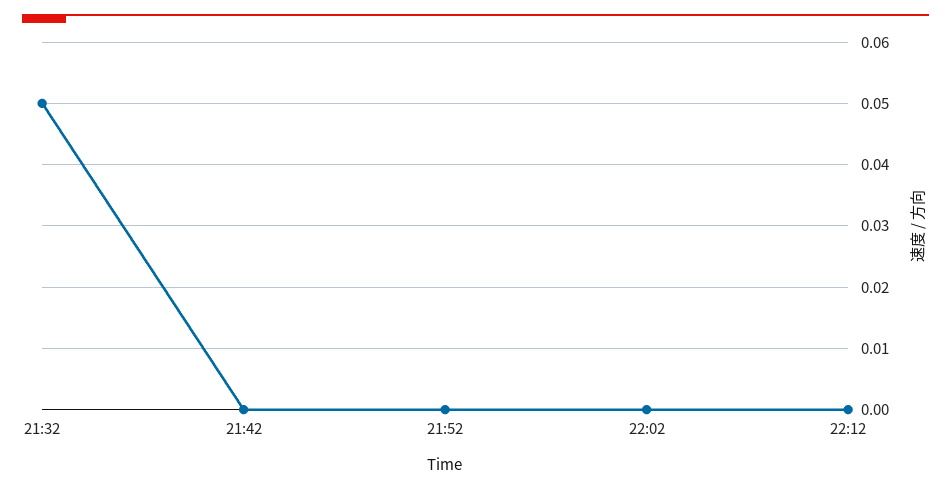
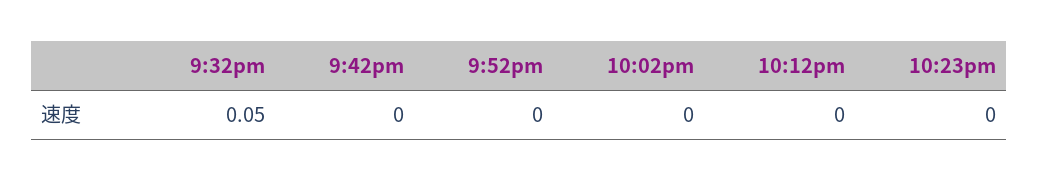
10:23pm: none -> 0

